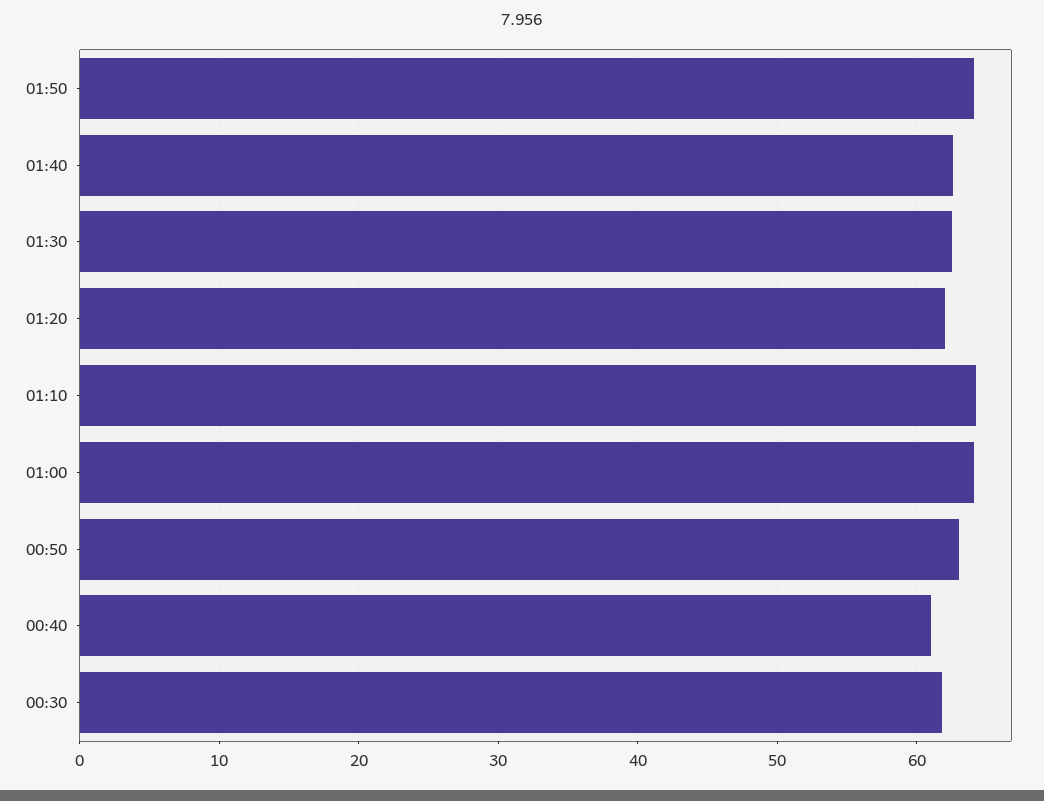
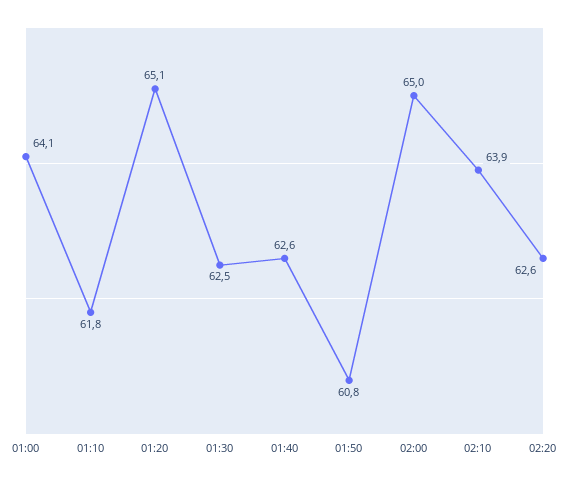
01:50: 64 -> 60.8
01:20: 62 -> 65.1
01:10: 64 -> 61.8
00:50: 63 -> none
00:40: 61 -> none
00:30: 62 -> none
02:00: none -> 65
02:10: none -> 63.9
02:20: none -> 62.6

